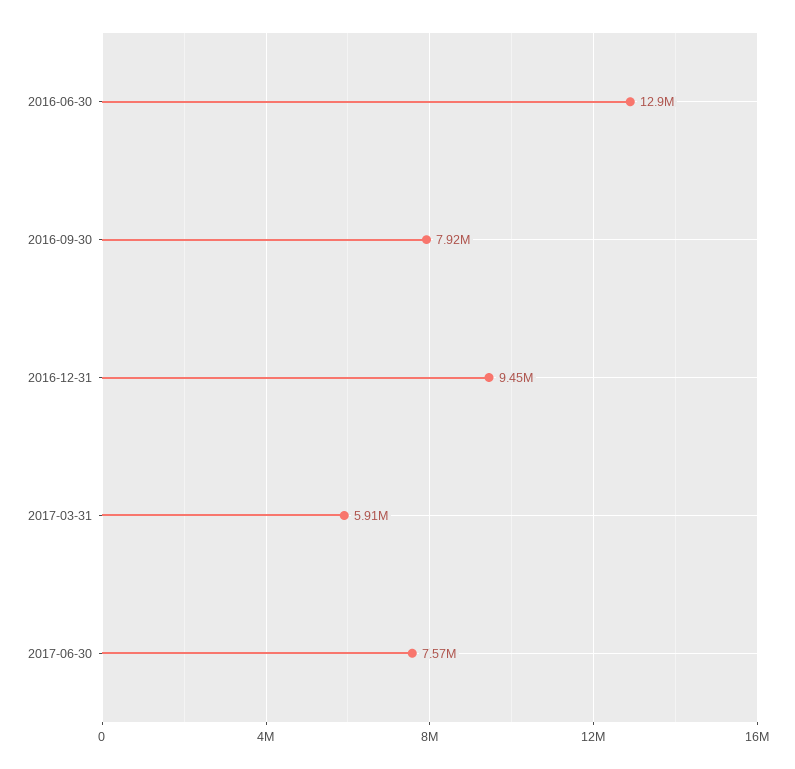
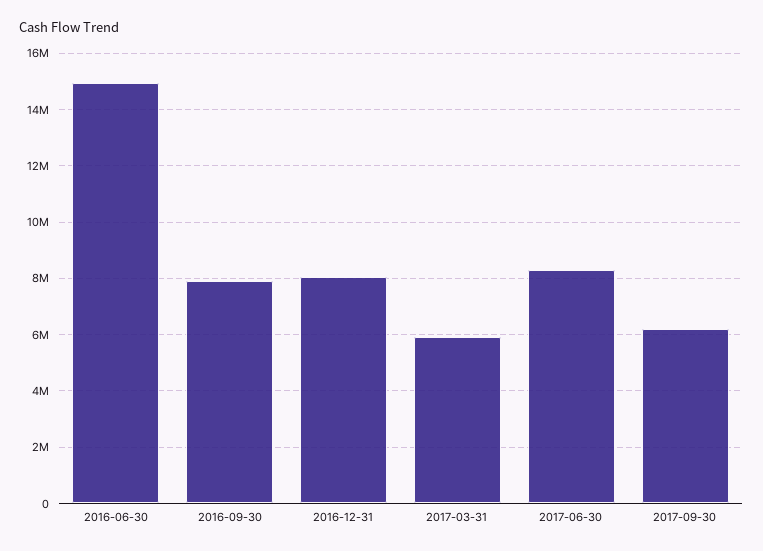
2016-06-30: 12900000 -> 15000000
2016-12-31: 9450000 -> 8000000
2017-06-30: 7570000 -> 8250000
2017-09-30: none -> 6250000

